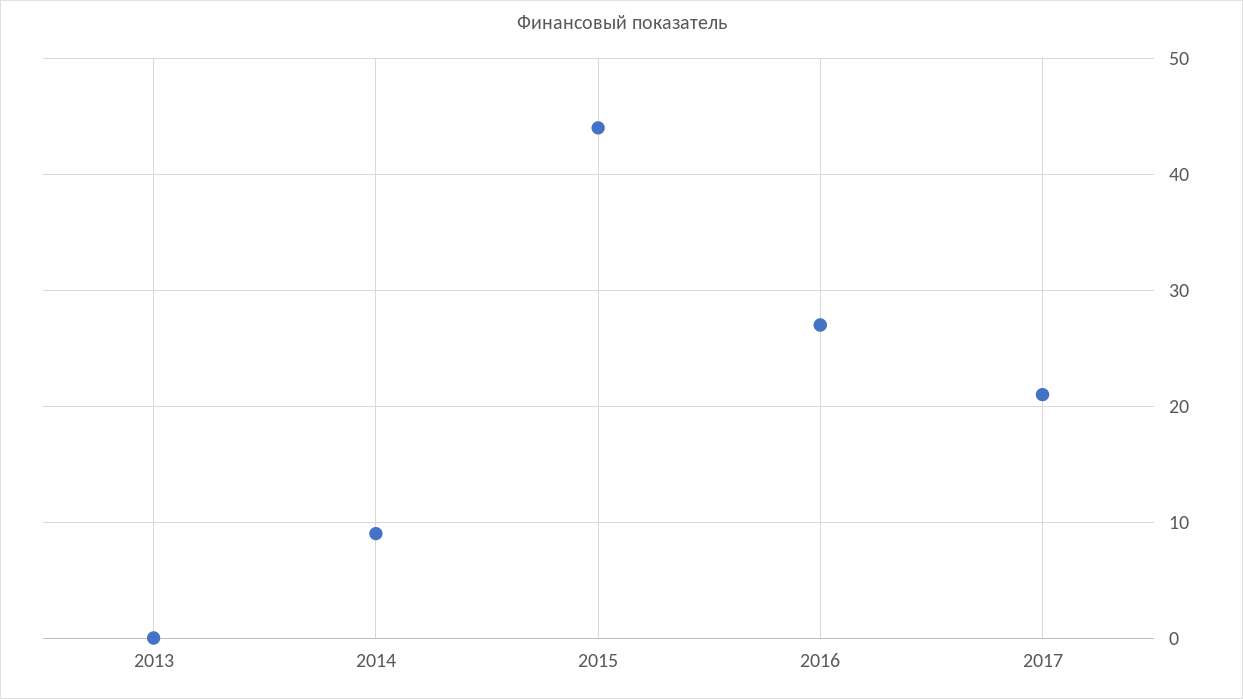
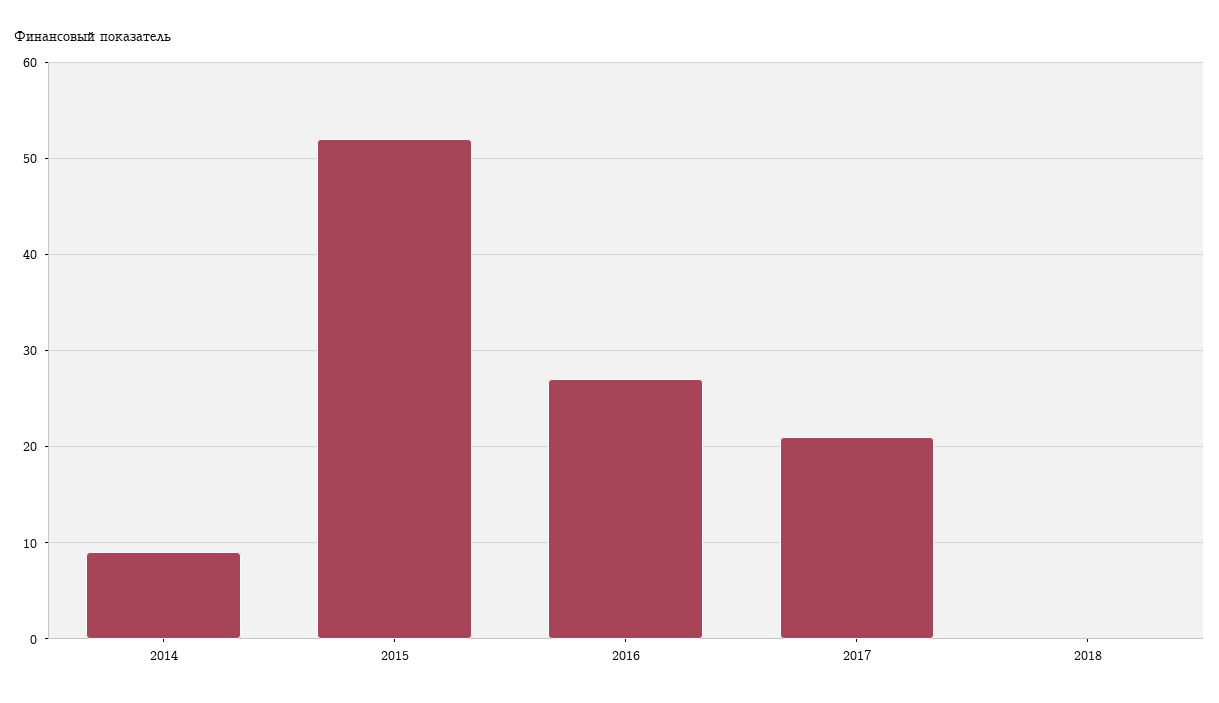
2013: 0 -> none
2015: 44 -> 52
2018: none -> 0

